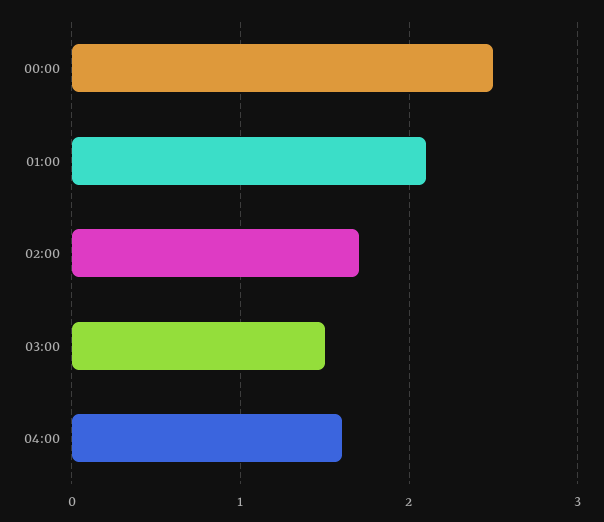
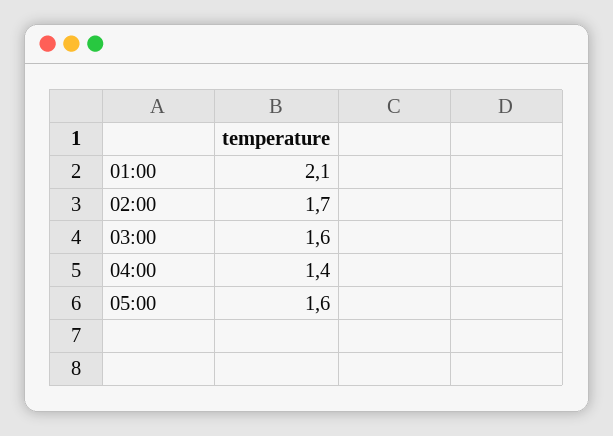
00:00: 2.5 -> none
03:00: 1.5 -> 1.6
04:00: 1.6 -> 1.4
05:00: none -> 1.6

